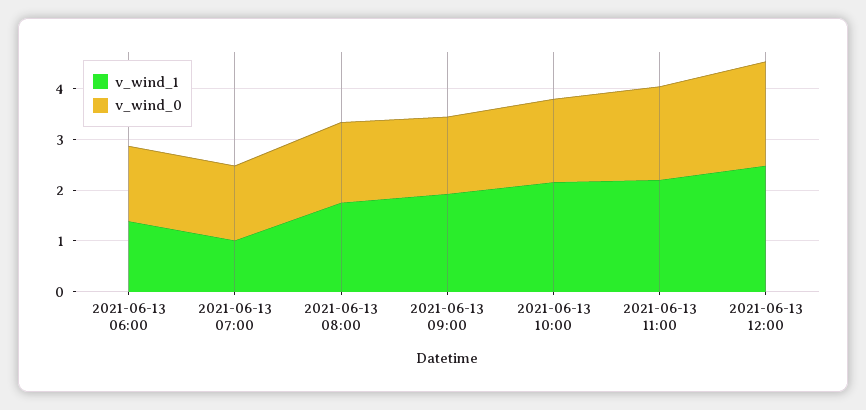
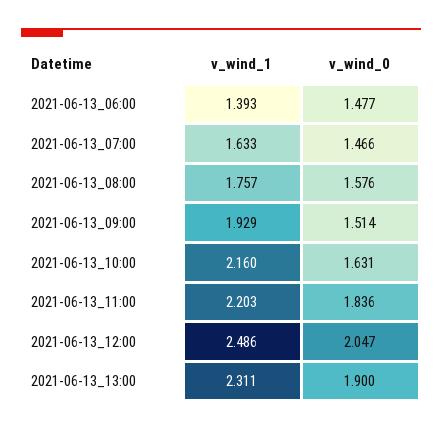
v_wind_1, 2021-06-13 07:00: 1 -> 1.633
v_wind_1, 2021-06-13_13:00: none -> 2.311
v_wind_0, 2021-06-13_13:00: none -> 1.9

